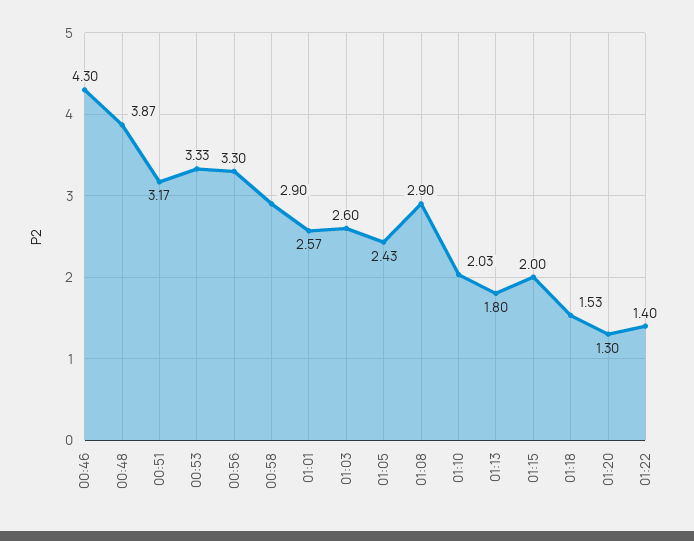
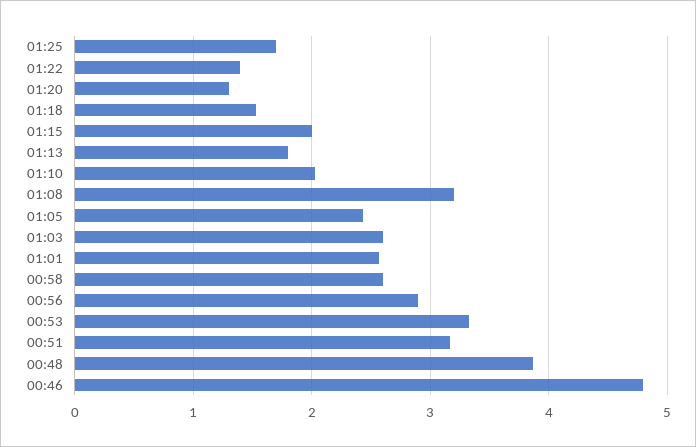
00:46: 4.3 -> 4.8
00:56: 3.3 -> 2.9
00:58: 2.9 -> 2.6
01:08: 2.9 -> 3.2
01:25: none -> 1.7

